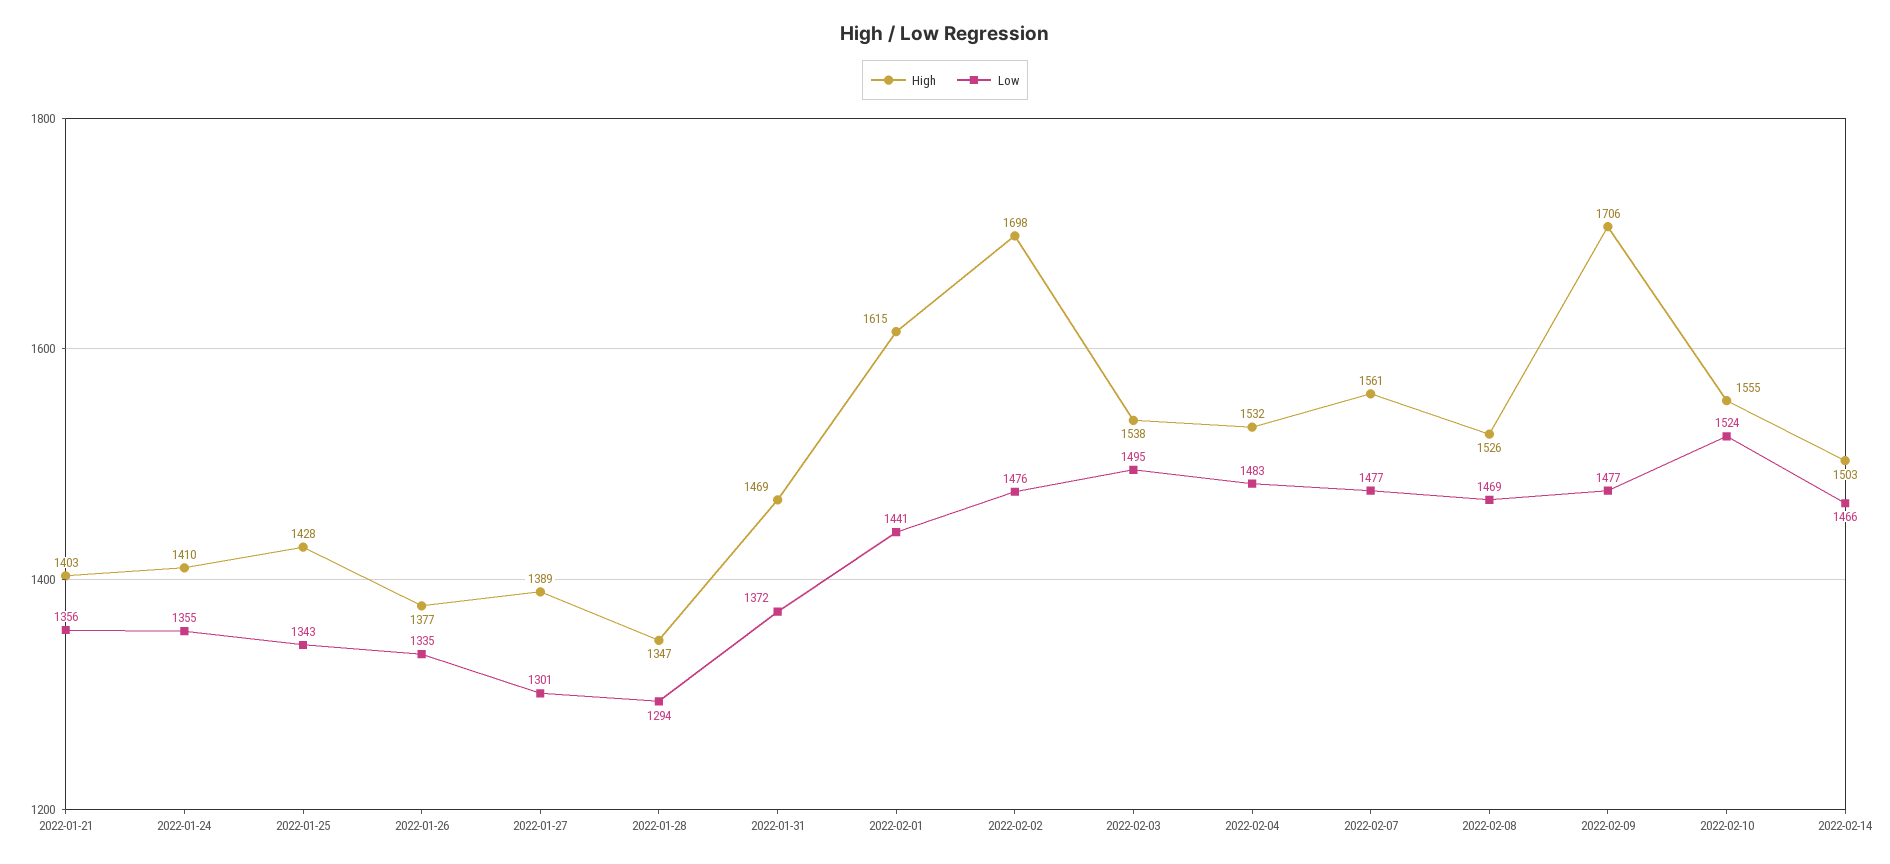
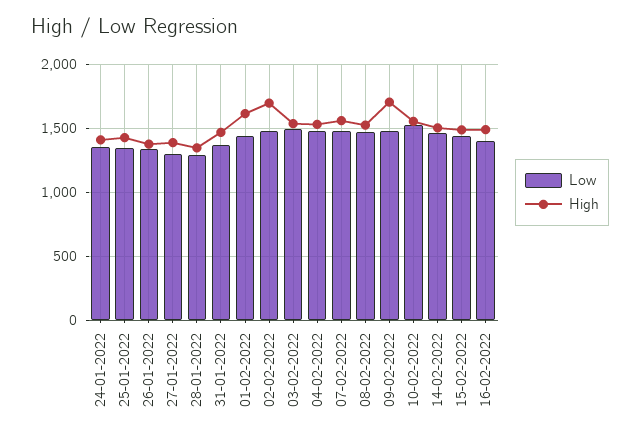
High, 2022-01-21: 1403 -> none
Low, 2022-01-21: 1356 -> none
Low, 15-02-2022: none -> 1450
High, 15-02-2022: none -> 1500
Low, 16-02-2022: none -> 1400
High, 16-02-2022: none -> 1500

